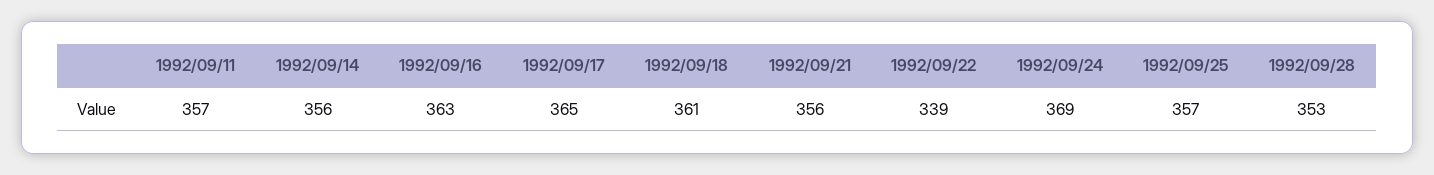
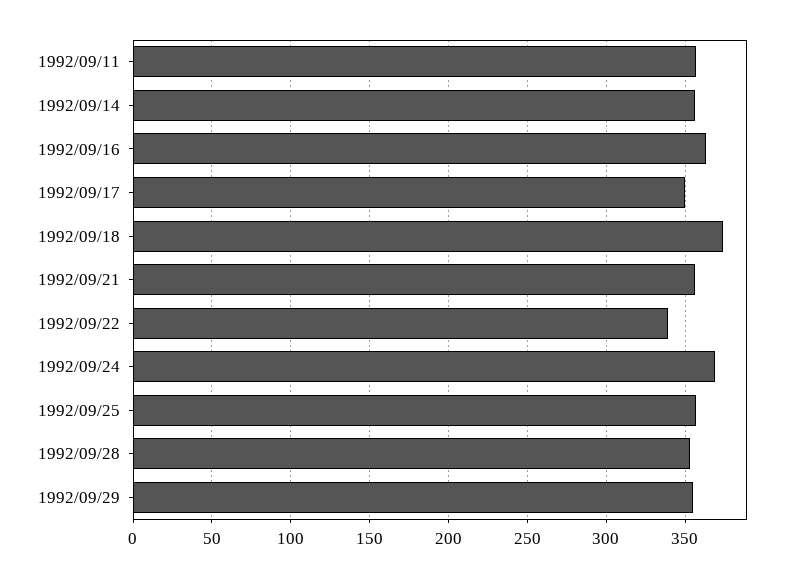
1992/09/17: 365 -> 350
1992/09/18: 361 -> 375
1992/09/29: none -> 355

